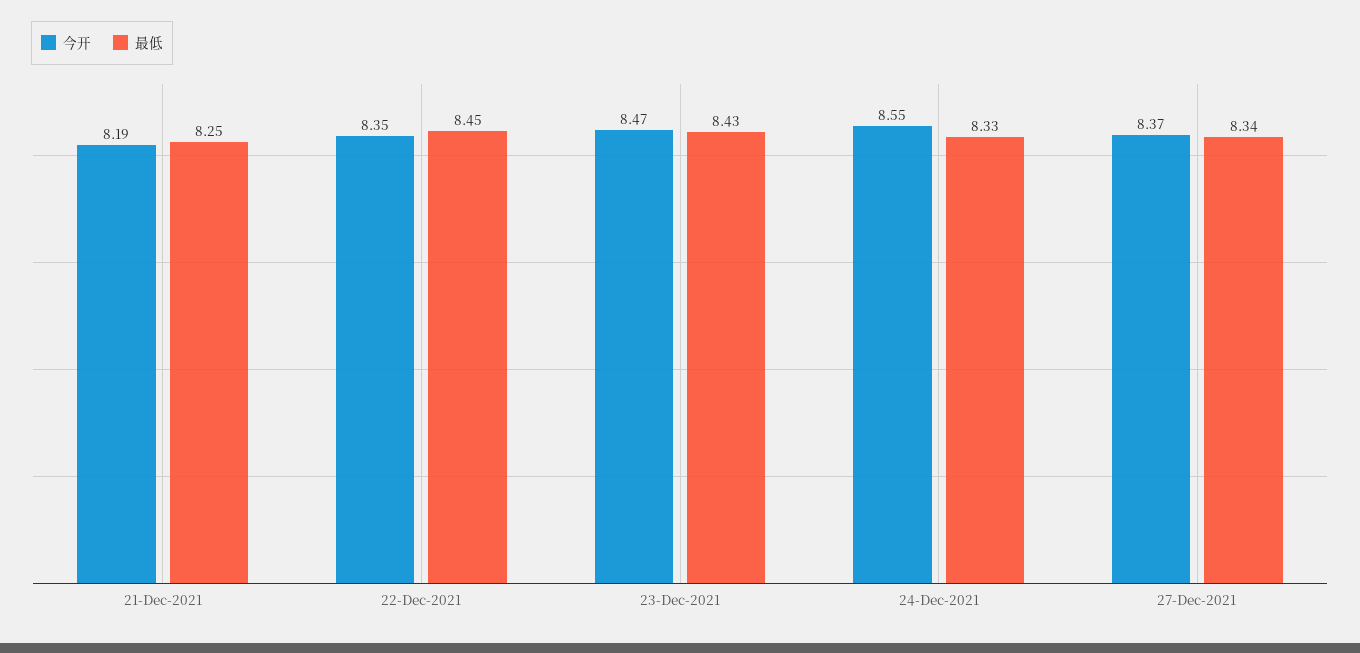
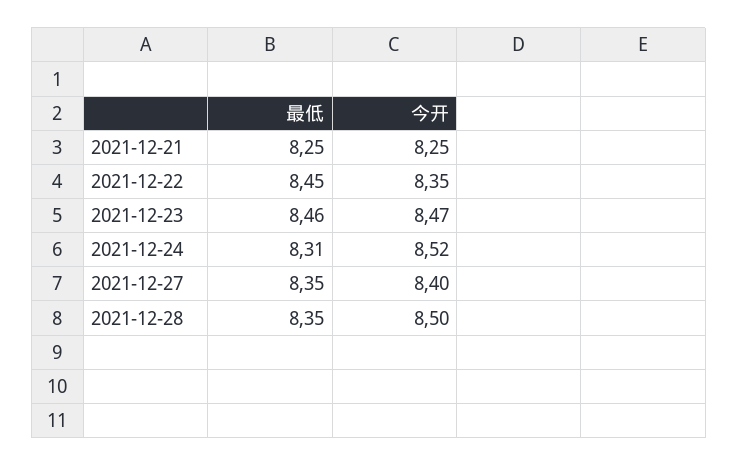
今开, 21-Dec-2021: 8.19 -> 8.25
最低, 23-Dec-2021: 8.43 -> 8.46
今开, 24-Dec-2021: 8.55 -> 8.52
最低, 24-Dec-2021: 8.33 -> 8.31
今开, 27-Dec-2021: 8.37 -> 8.4
最低, 27-Dec-2021: 8.34 -> 8.35
最低, 2021-12-28: none -> 8.35
今开, 2021-12-28: none -> 8.5

